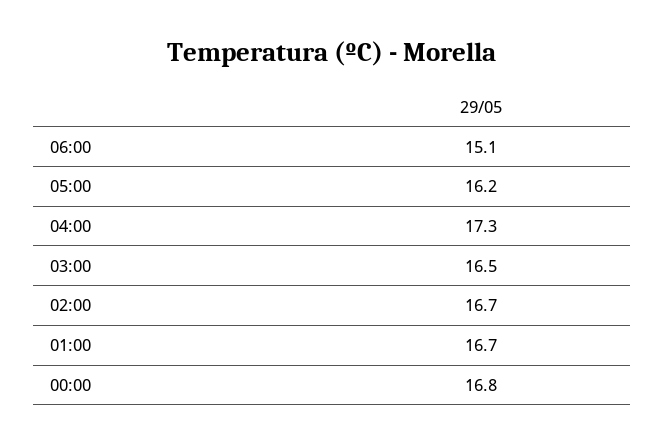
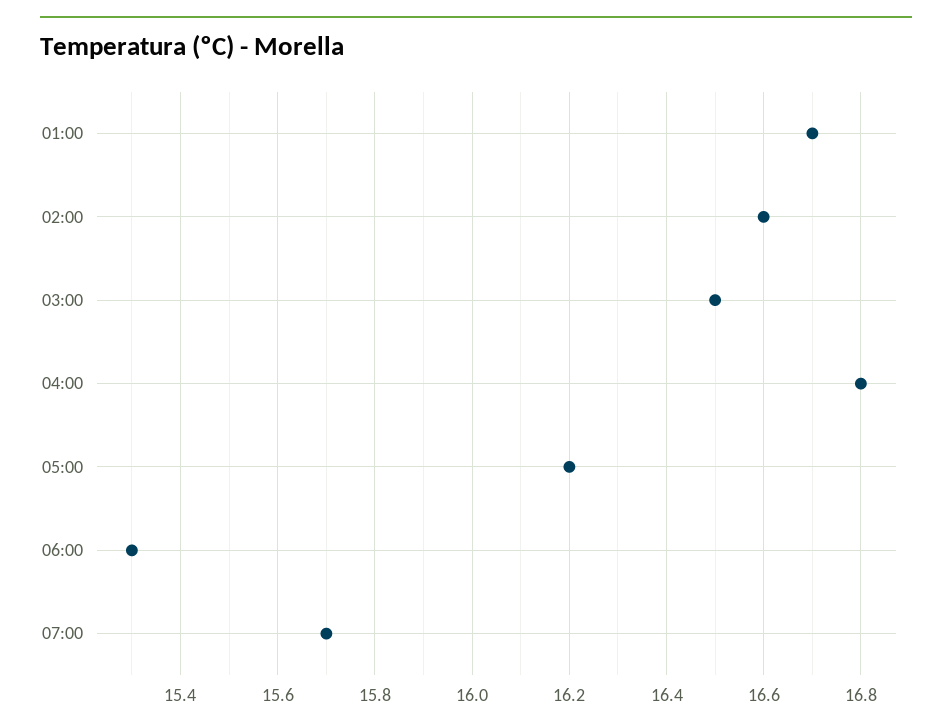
06:00: 15.1 -> 15.3
04:00: 17.3 -> 16.8
02:00: 16.7 -> 16.6
00:00: 16.8 -> none
07:00: none -> 15.7

